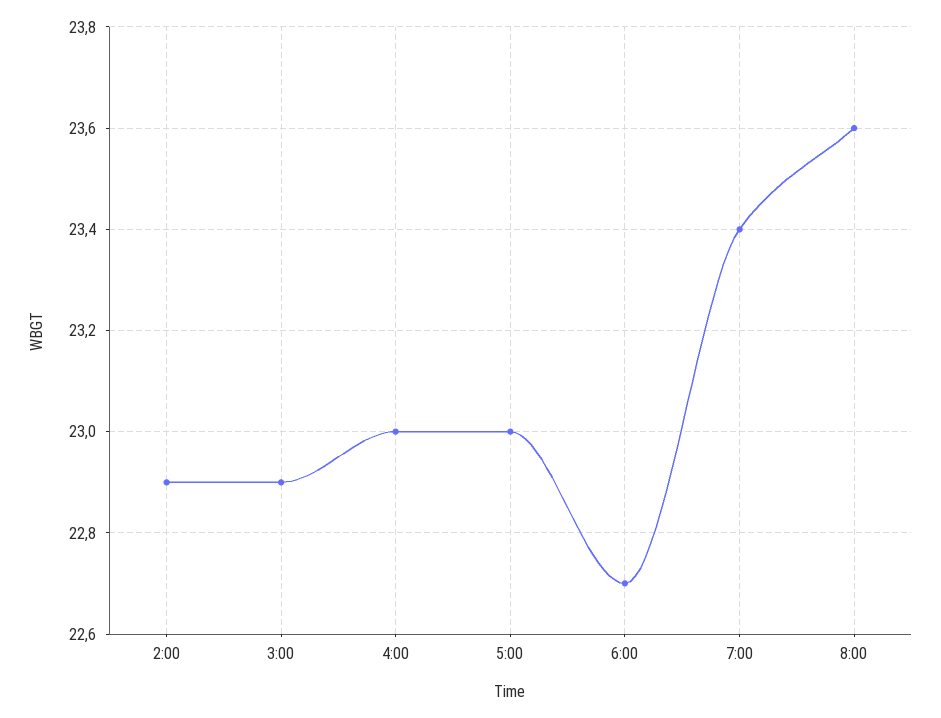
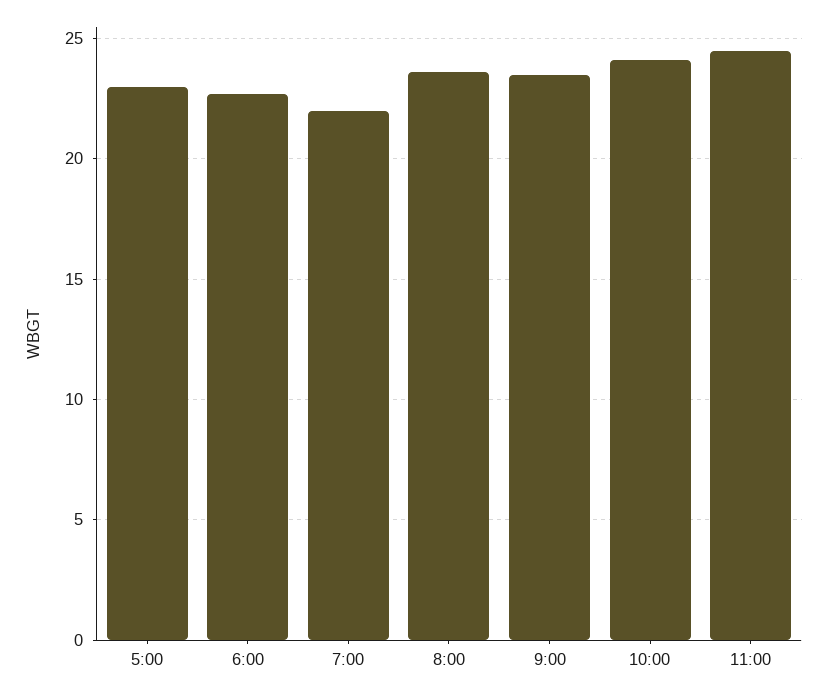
2:00: 22.9 -> none
3:00: 22.9 -> none
4:00: 23 -> none
7:00: 23.4 -> 22
9:00: none -> 23.5
10:00: none -> 24
11:00: none -> 24.5

